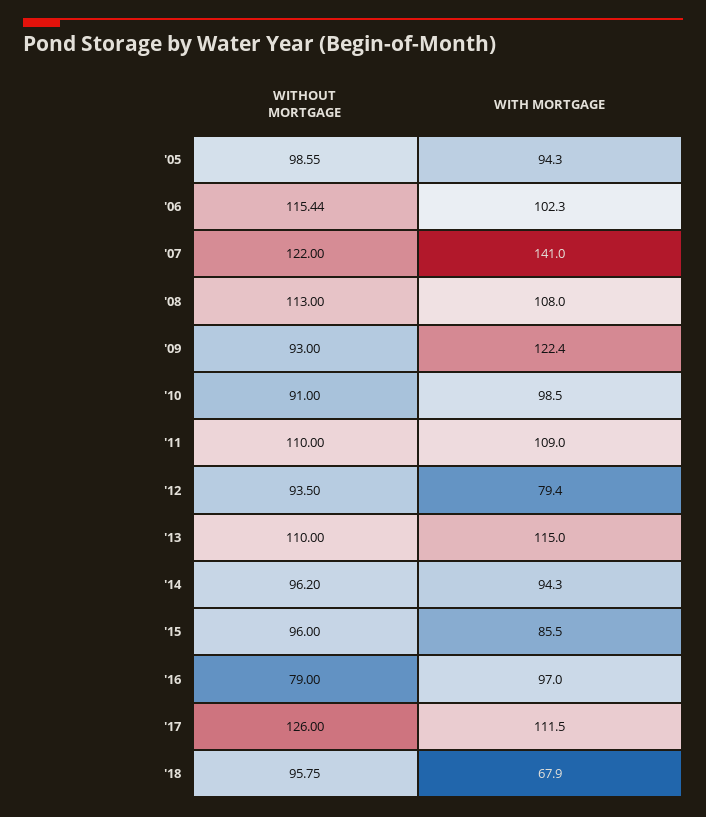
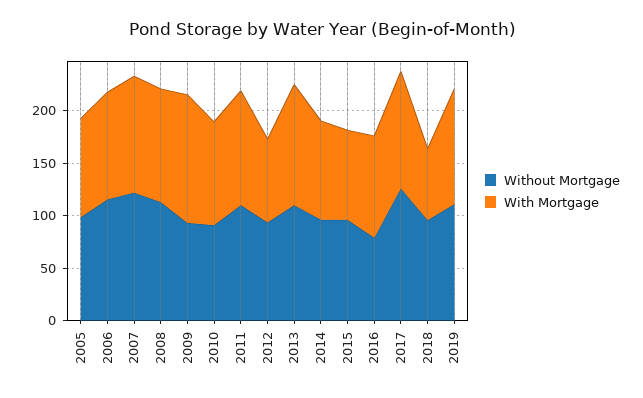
WITH MORTGAGE, '07: 141 -> 110
WITHOUT MORTGAGE, 2019: none -> 110
WITH MORTGAGE, 2019: none -> 110

